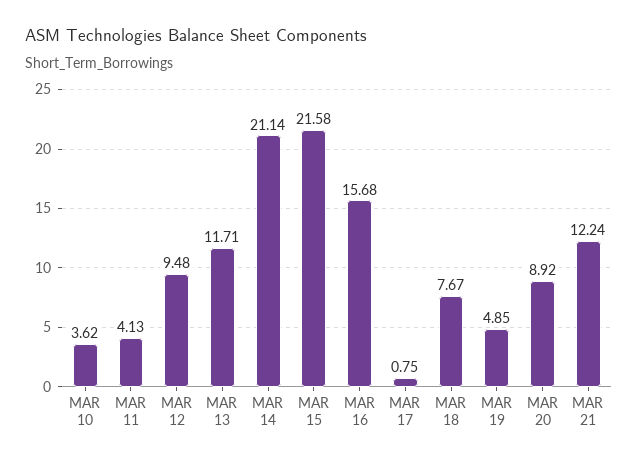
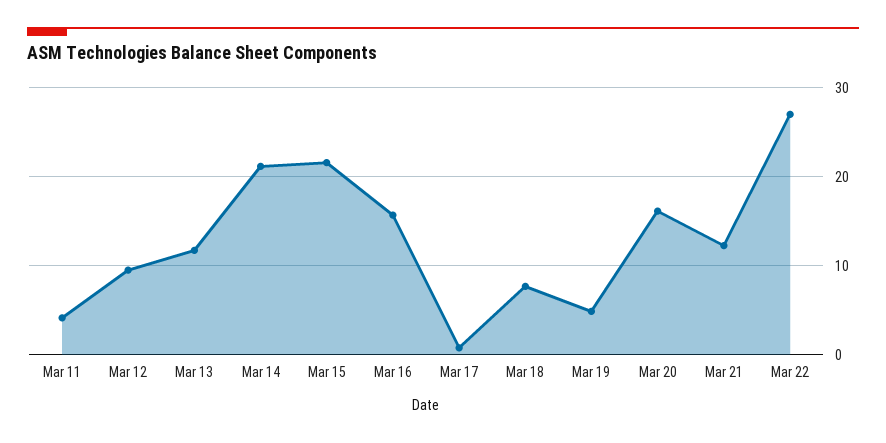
MAR 10: 3.62 -> none
MAR 20: 8.92 -> 16
Mar 22: none -> 27

